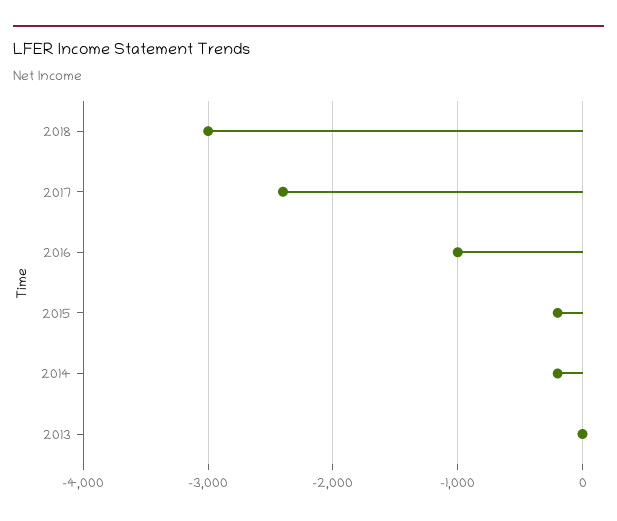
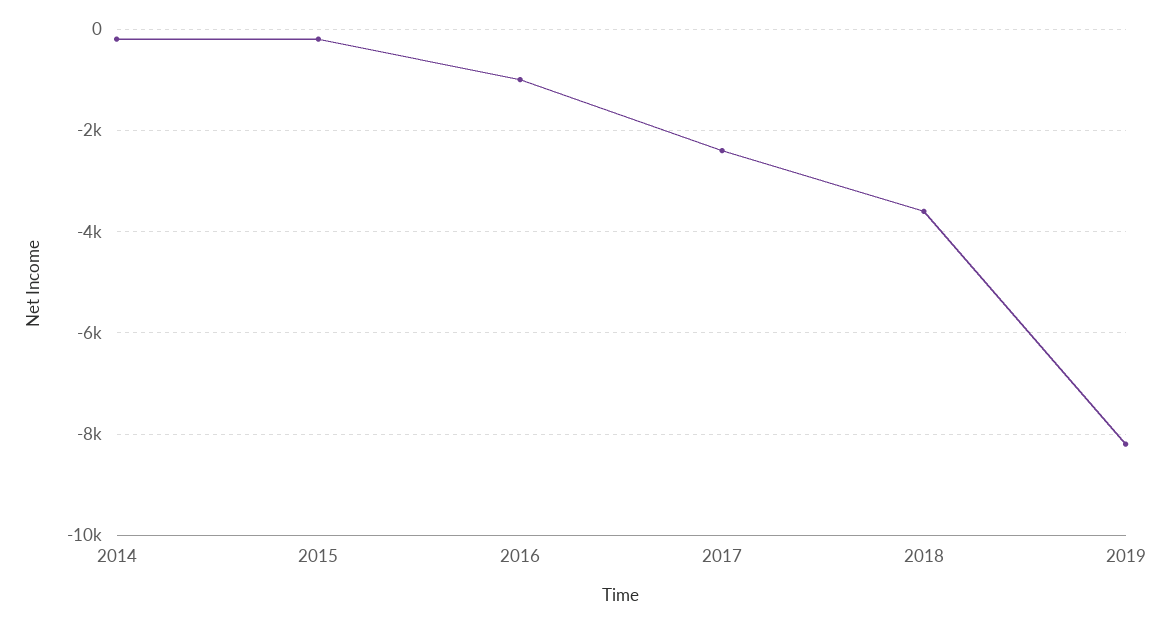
2018: -3000 -> -3600
2013: 0 -> none
2019: none -> -8200

